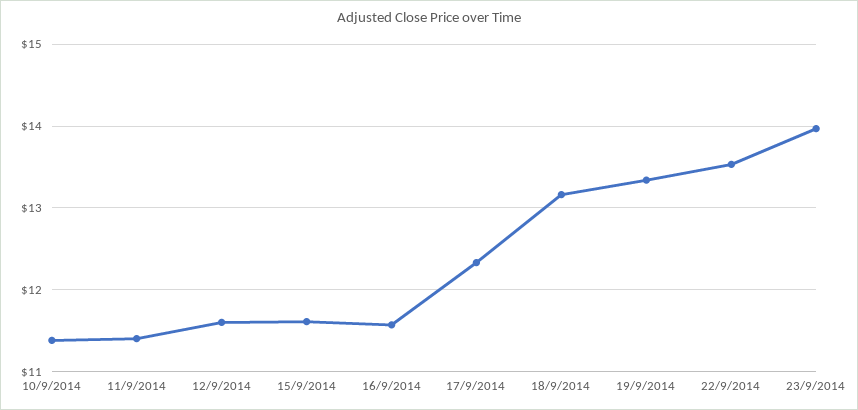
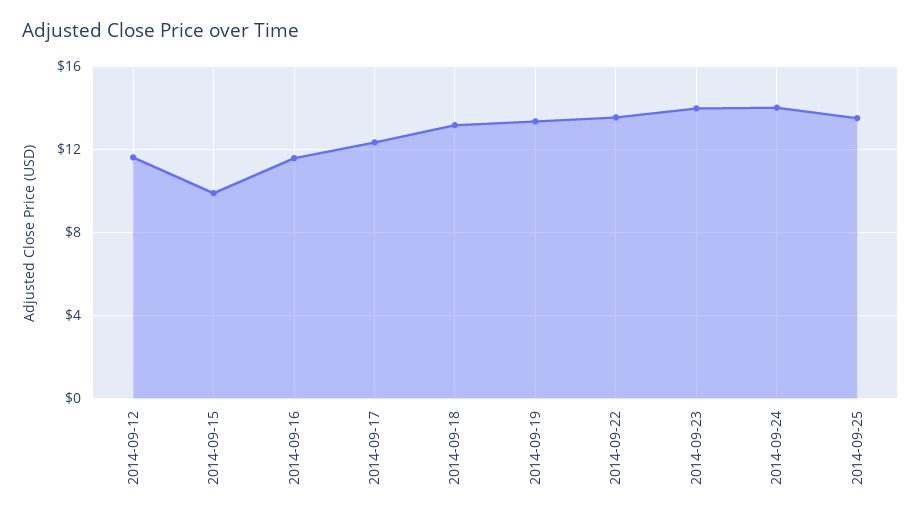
10/9/2014: 11.4 -> none
11/9/2014: 11.4 -> none
15/9/2014: 11.6 -> 10
2014-09-24: none -> 14
2014-09-25: none -> 13.5

